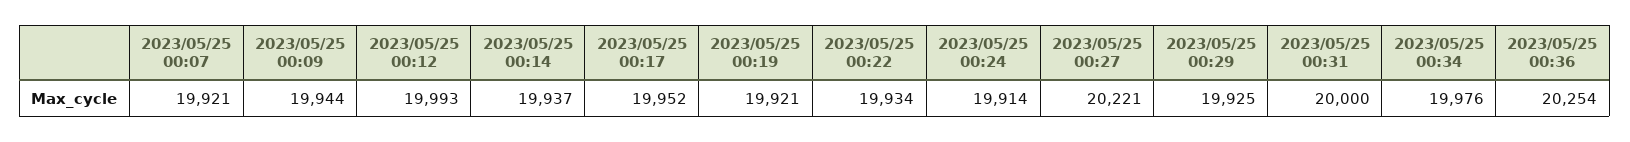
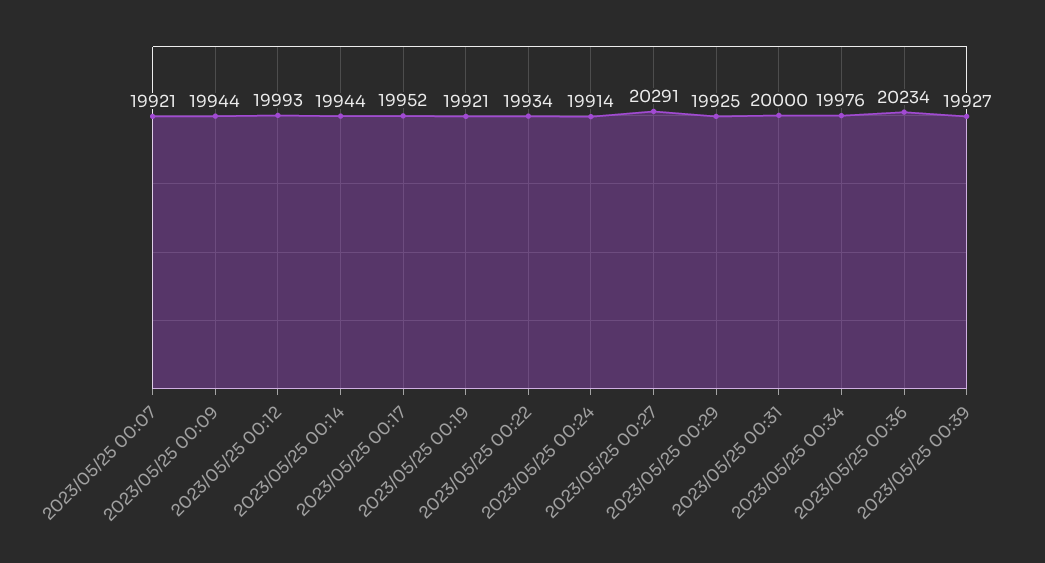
2023/05/25 00:14: 19937 -> 19944
2023/05/25 00:27: 20221 -> 20291
2023/05/25 00:36: 20254 -> 20234
2023/05/25 00:39: none -> 19927

